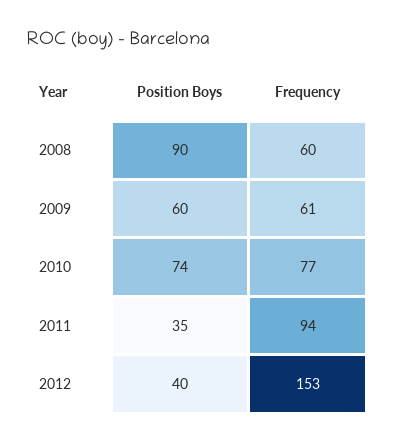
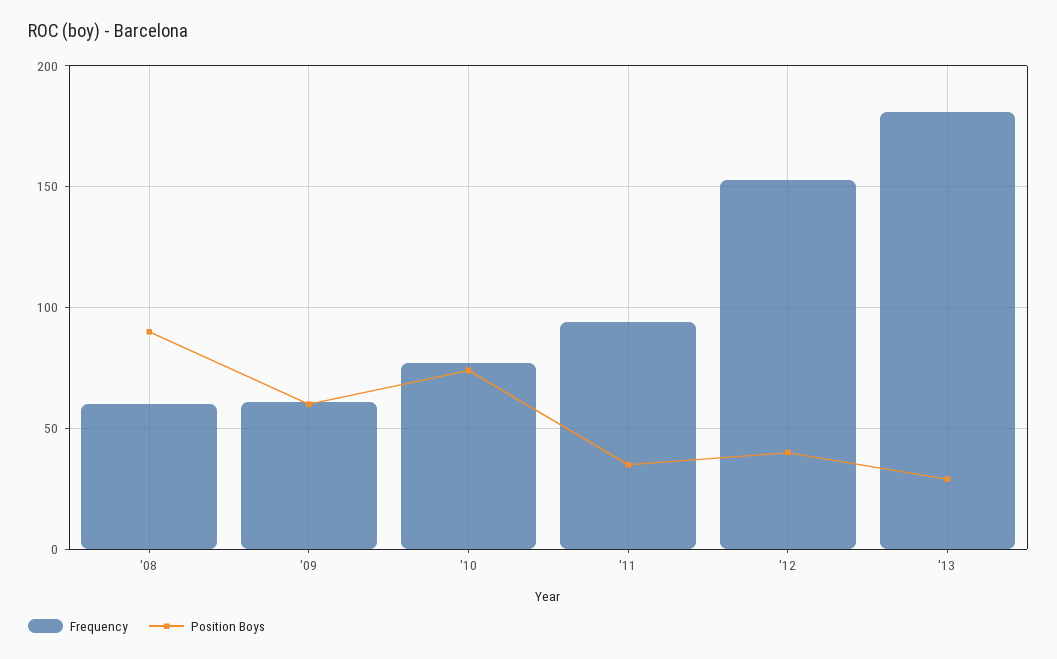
Frequency, '13: none -> 180
Position Boys, '13: none -> 30

